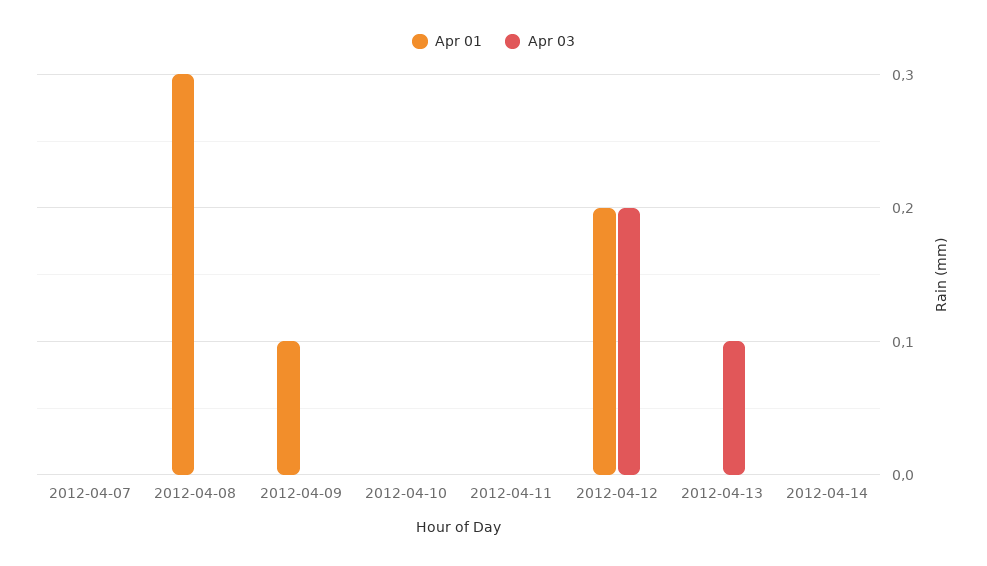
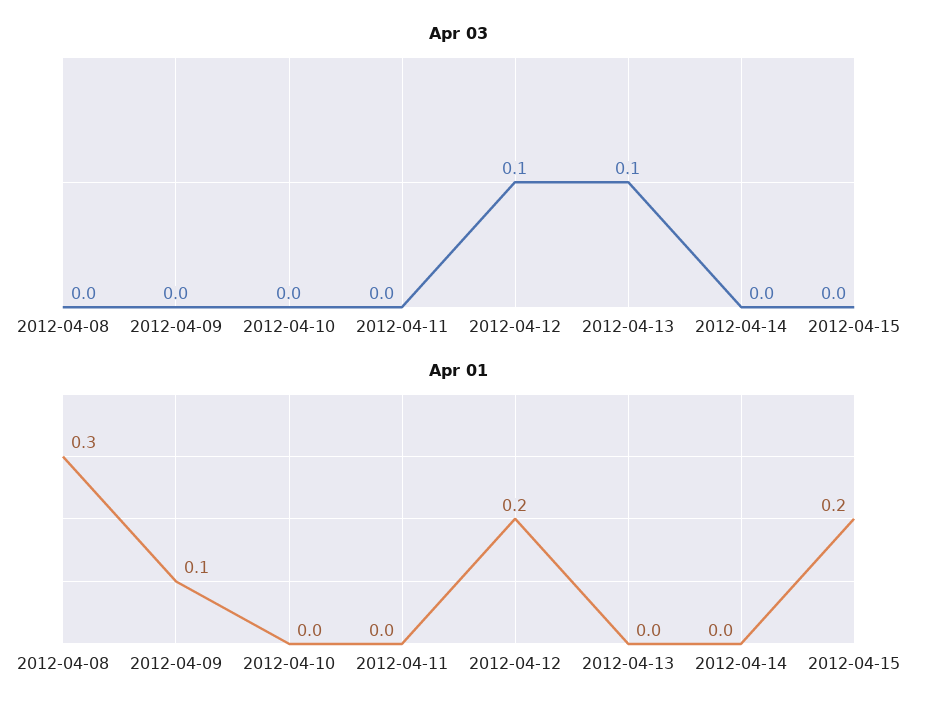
Apr 01, 2012-04-07: 0 -> none
Apr 03, 2012-04-07: 0 -> none
Apr 03, 2012-04-12: 0.2 -> 0.1
Apr 03, 2012-04-15: none -> 0
Apr 01, 2012-04-15: none -> 0.2

